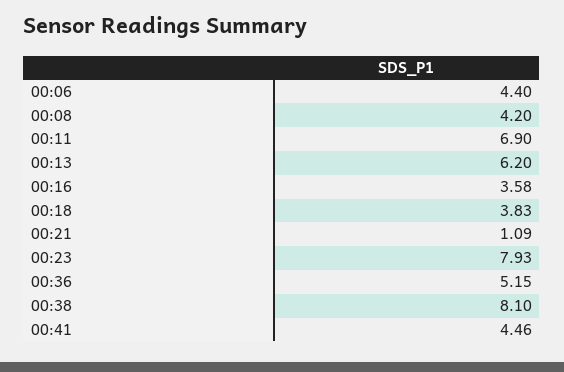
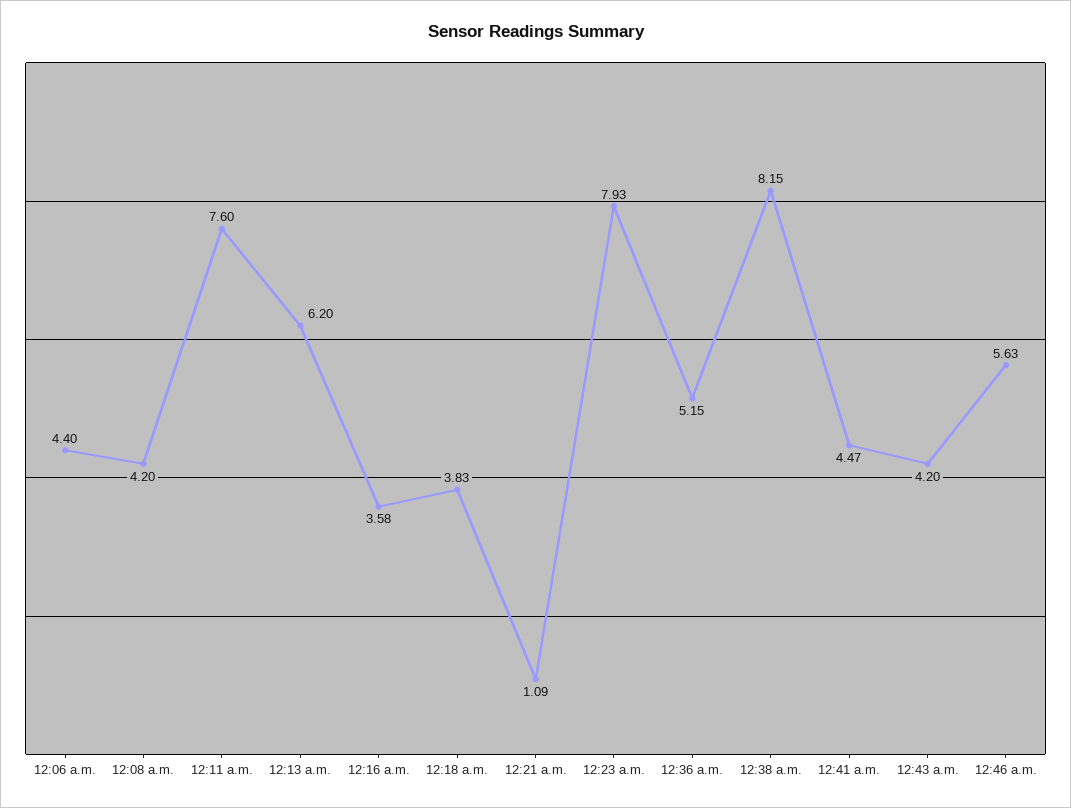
00:11: 6.9 -> 7.6
00:38: 8.1 -> 8.15
00:41: 4.46 -> 4.47
12:43 a.m.: none -> 4.2
12:46 a.m.: none -> 5.63

